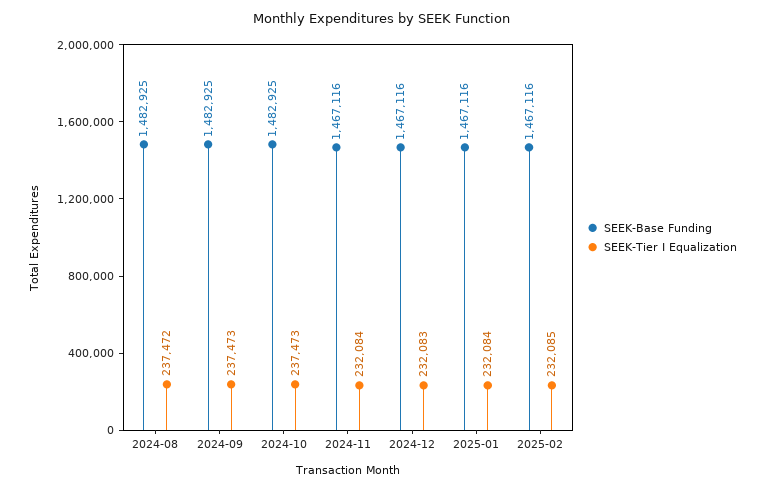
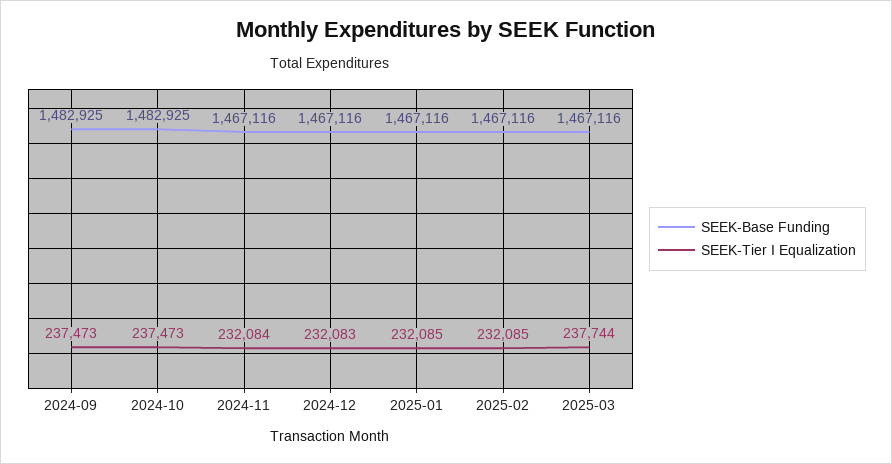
SEEK-Base Funding, 2024-08: 1482925 -> none
SEEK-Tier I Equalization, 2024-08: 237472 -> none
SEEK-Tier I Equalization, 2025-01: 232084 -> 232085
SEEK-Base Funding, 2025-03: none -> 1467116
SEEK-Tier I Equalization, 2025-03: none -> 237744

